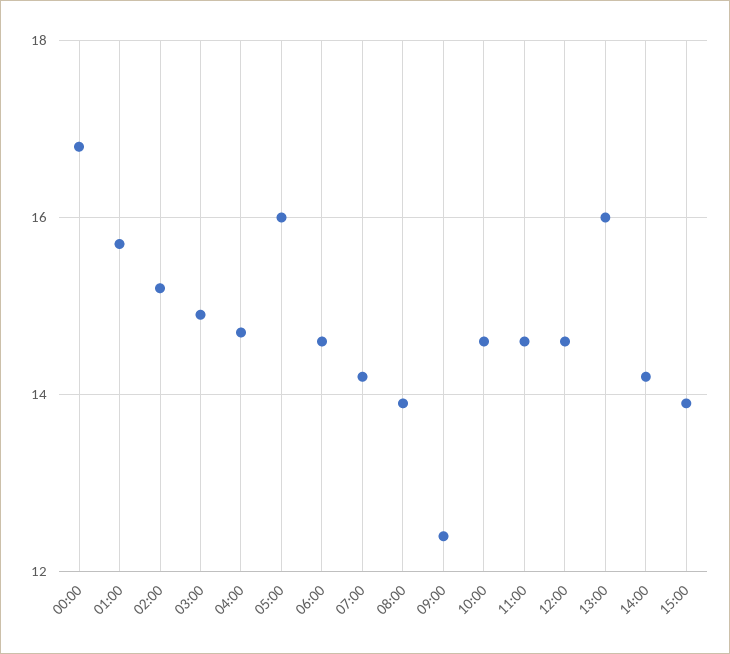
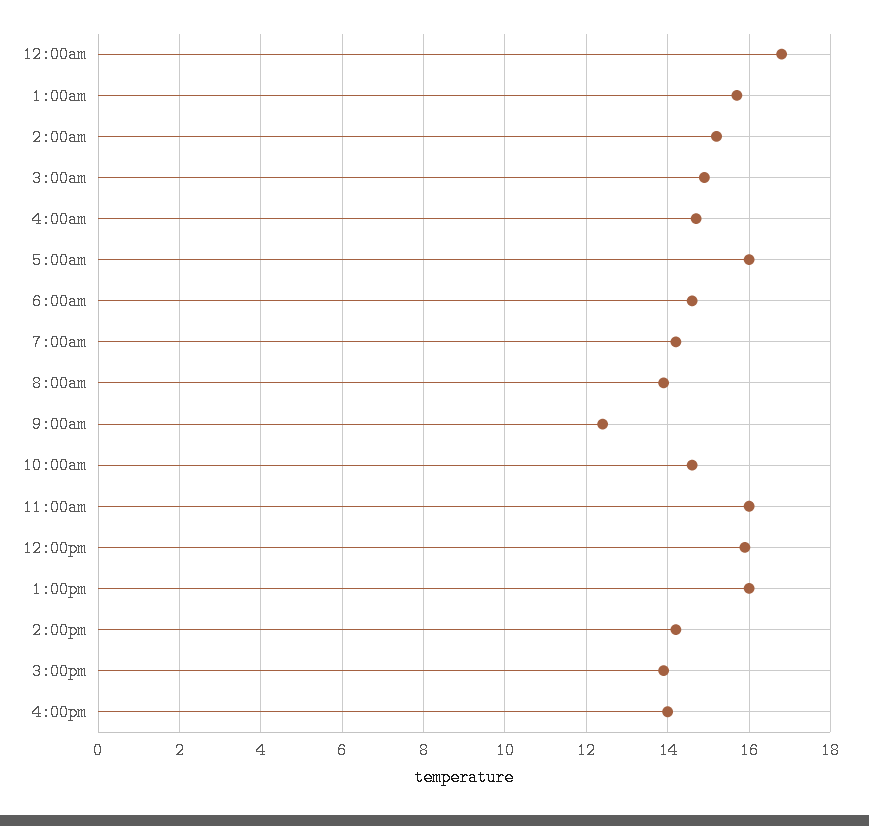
11:00: 14.5 -> 16
12:00: 14.5 -> 16
4:00pm: none -> 14

